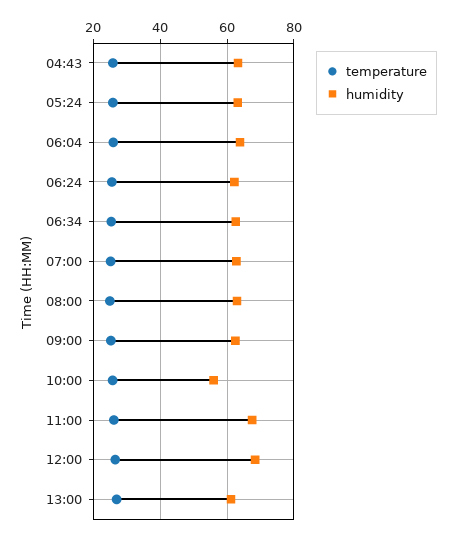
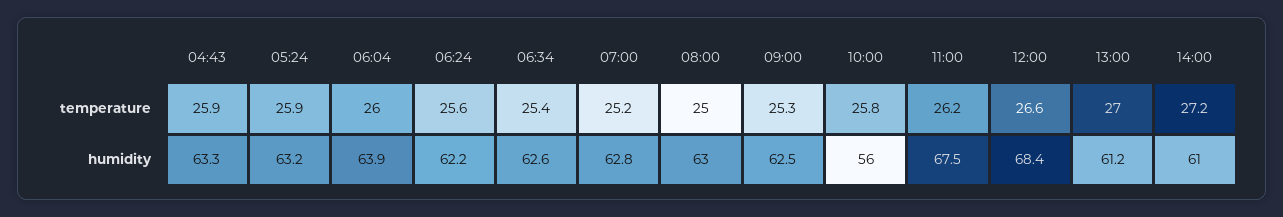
temperature, 14:00: none -> 27.2
humidity, 14:00: none -> 61

